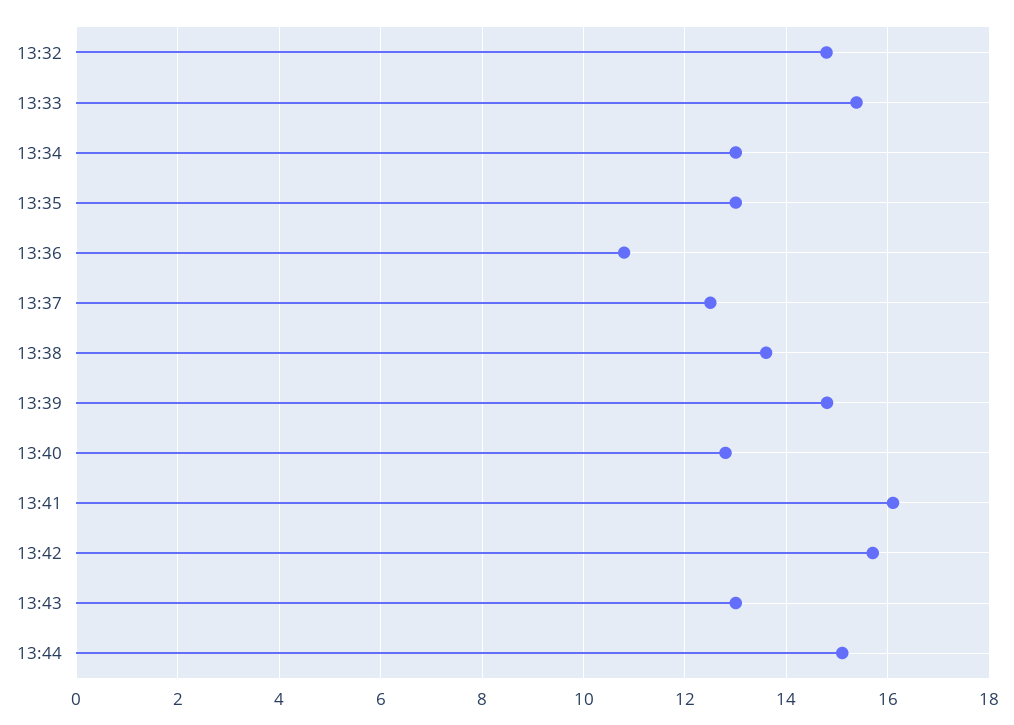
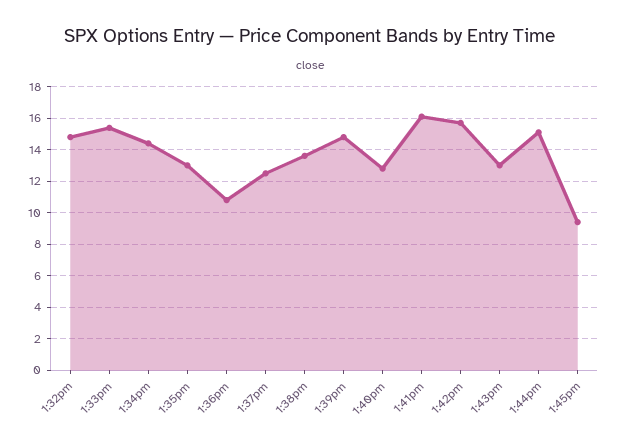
13:34: 13 -> 14.5
1:45pm: none -> 9.5

